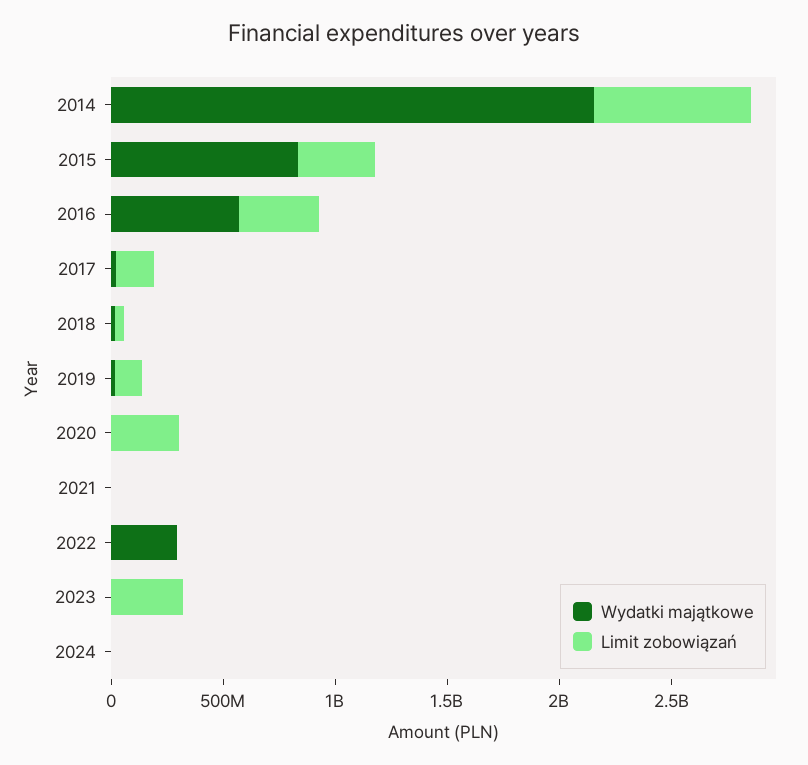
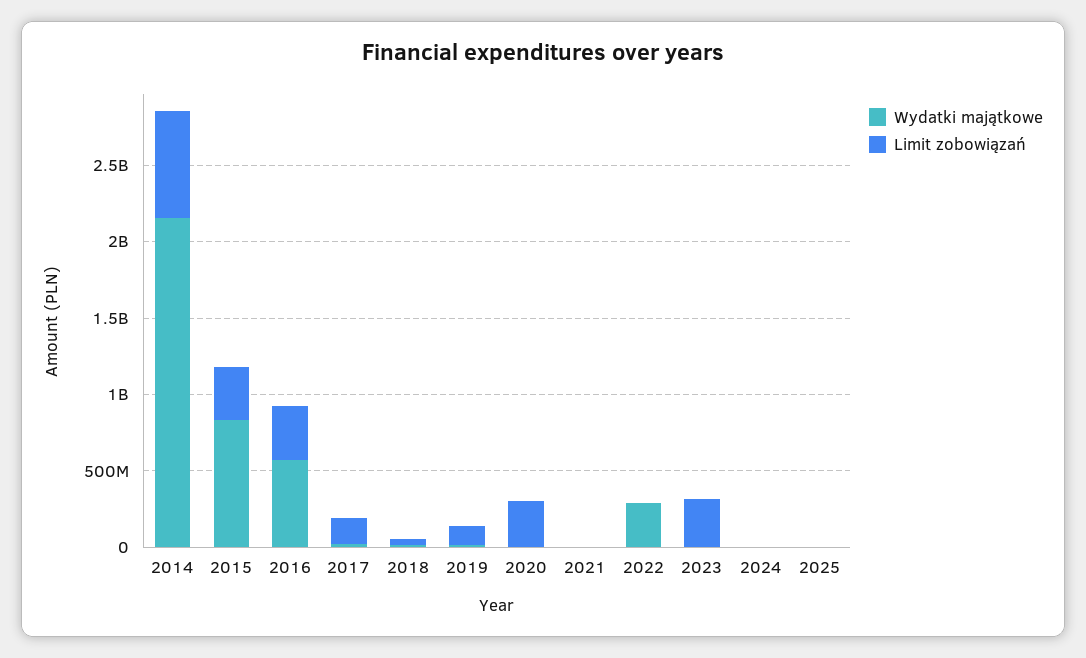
Wydatki majątkowe, 2025: none -> 0
Limit zobowiązań, 2025: none -> 0

